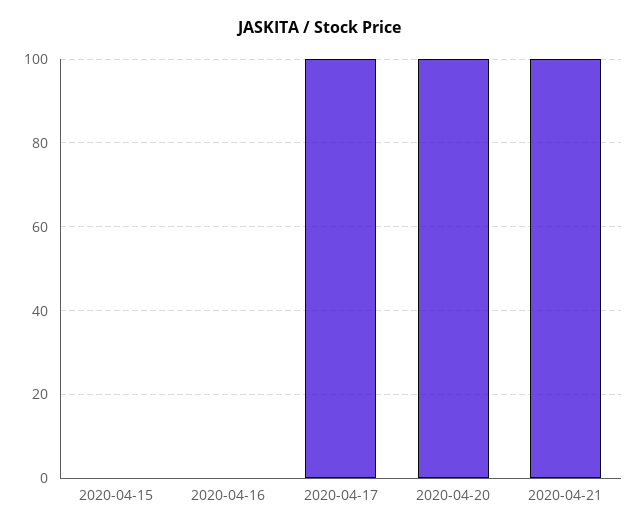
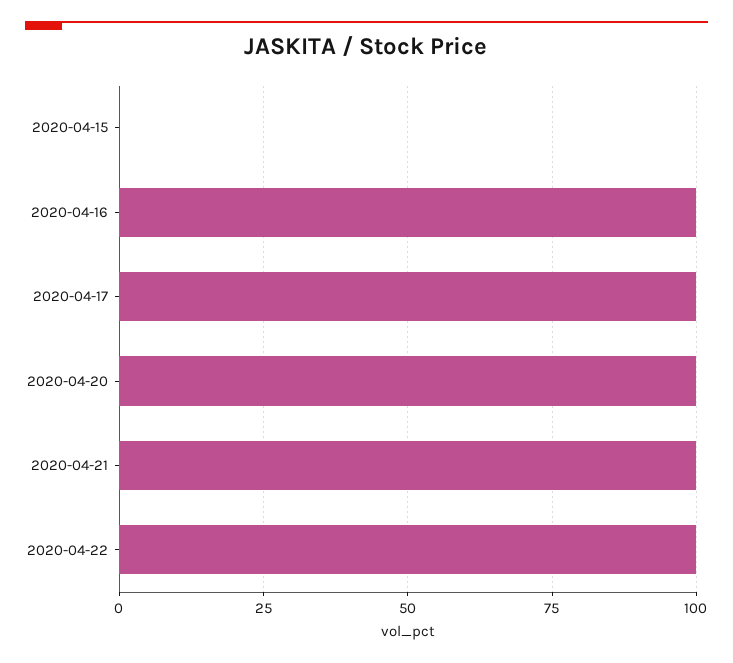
2020-04-16: 0 -> 100
2020-04-22: none -> 100

